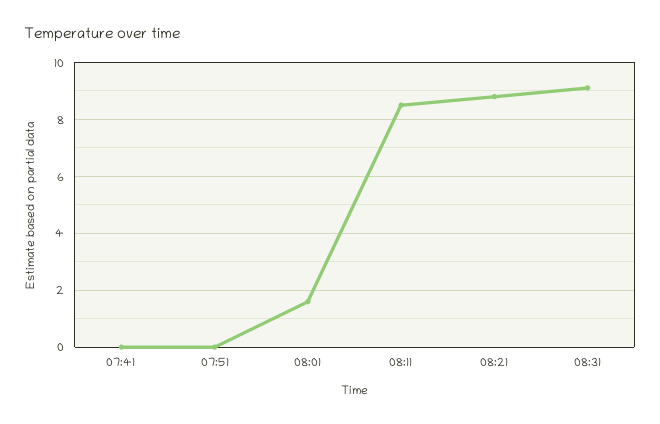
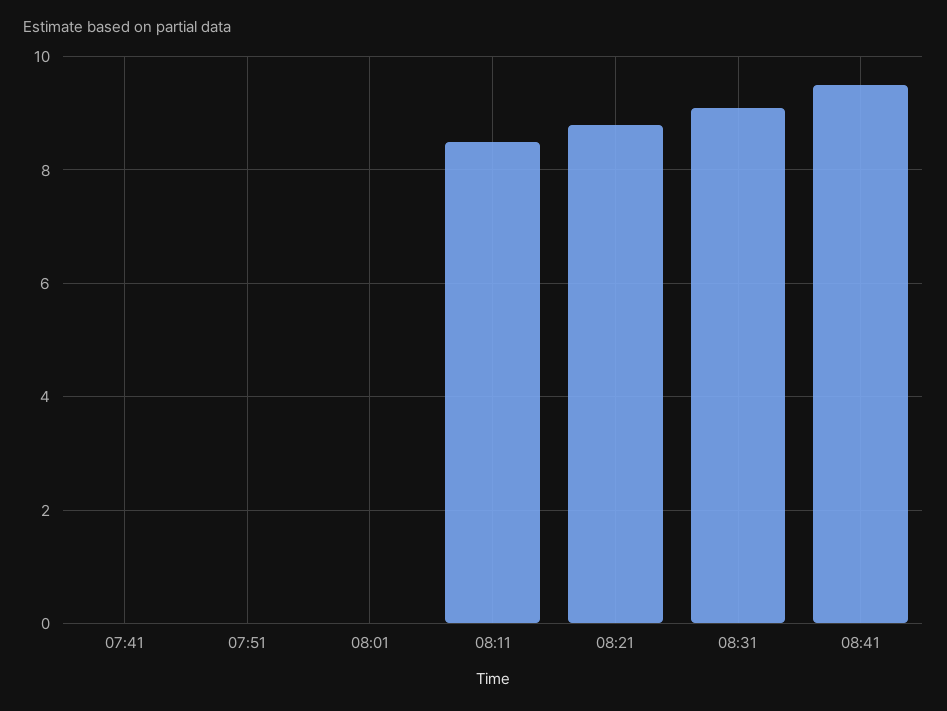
08:01: 1.5 -> 0
08:41: none -> 9.5

